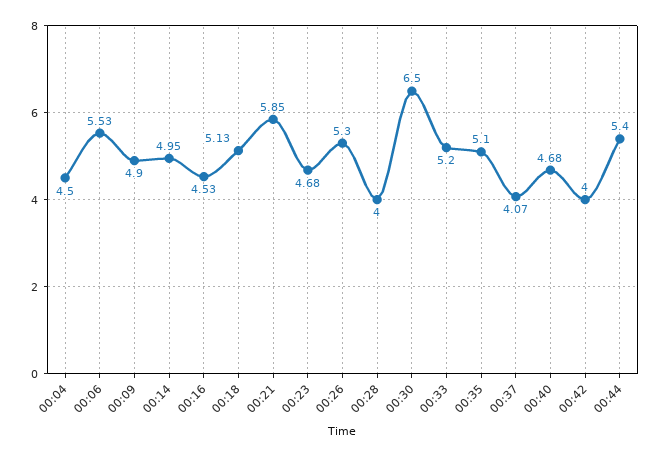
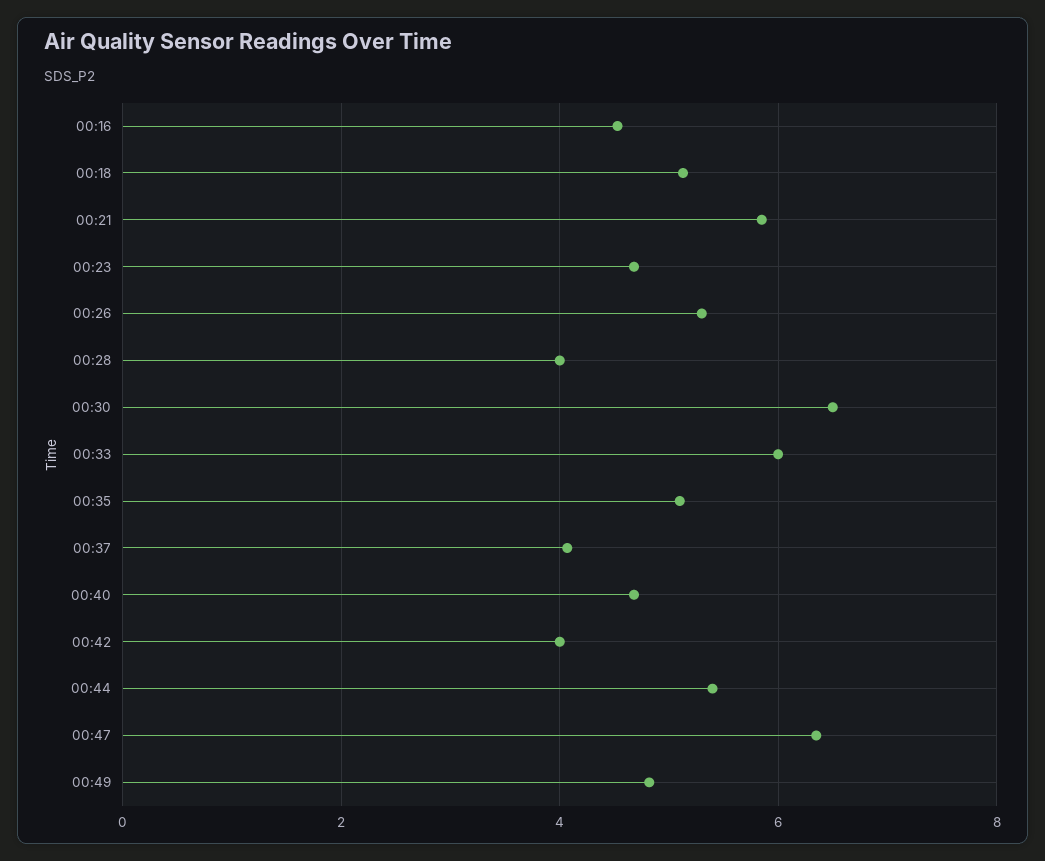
00:04: 4.5 -> none
00:06: 5.53 -> none
00:09: 4.9 -> none
00:14: 4.95 -> none
00:33: 5.2 -> 6
00:47: none -> 6.4
00:49: none -> 4.8

